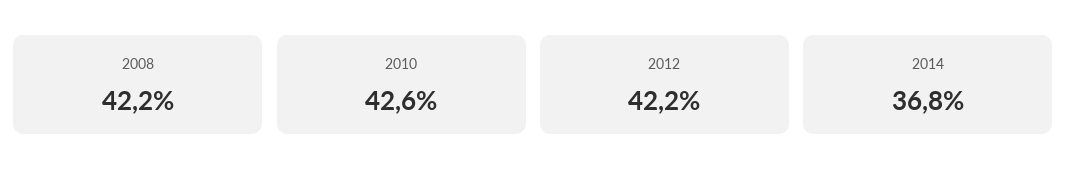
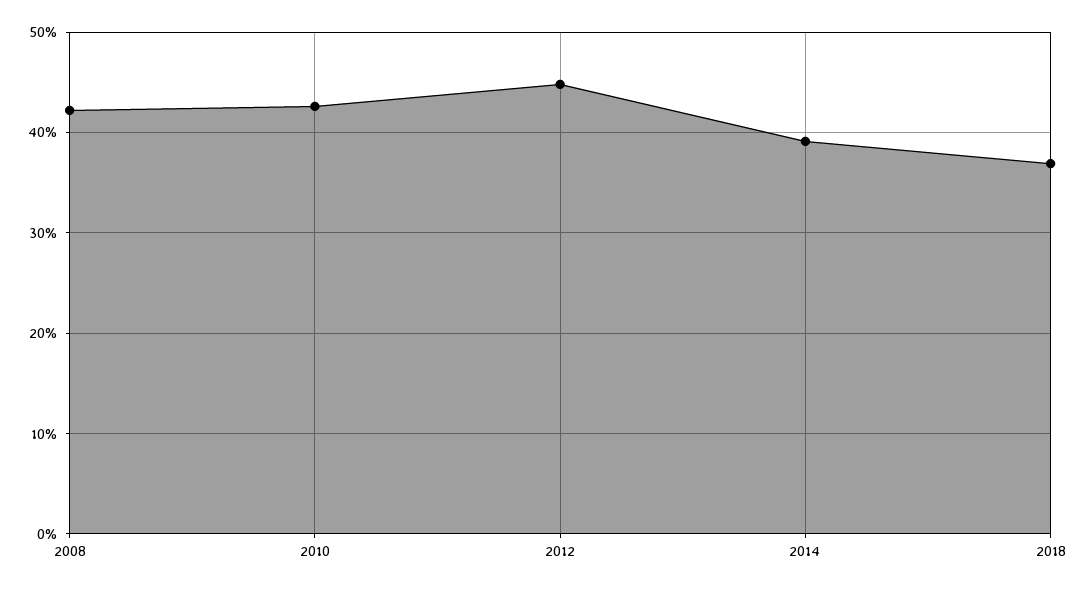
2012: 42.2 -> 45
2014: 36.8 -> 39
2018: none -> 37

